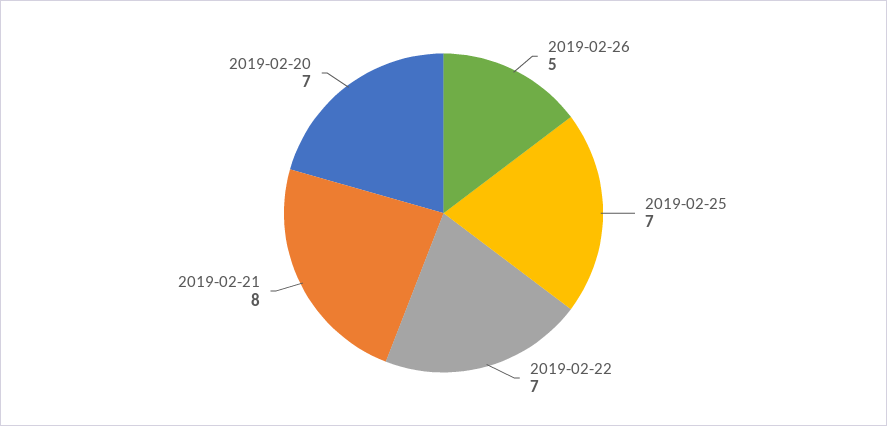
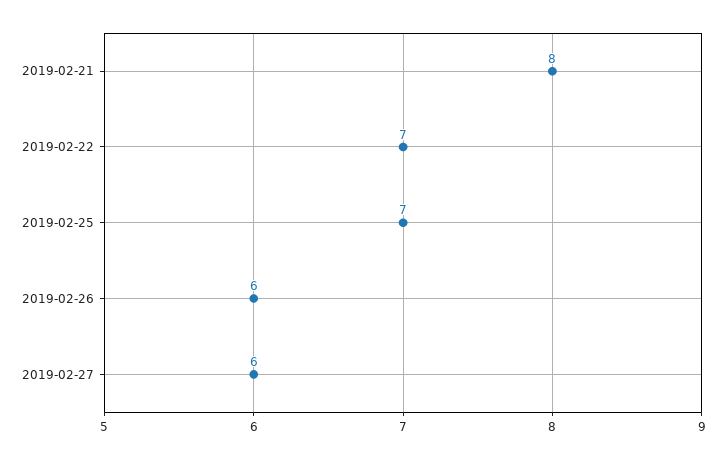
2019-02-26: 5 -> 6
2019-02-20: 7 -> none
2019-02-27: none -> 6

